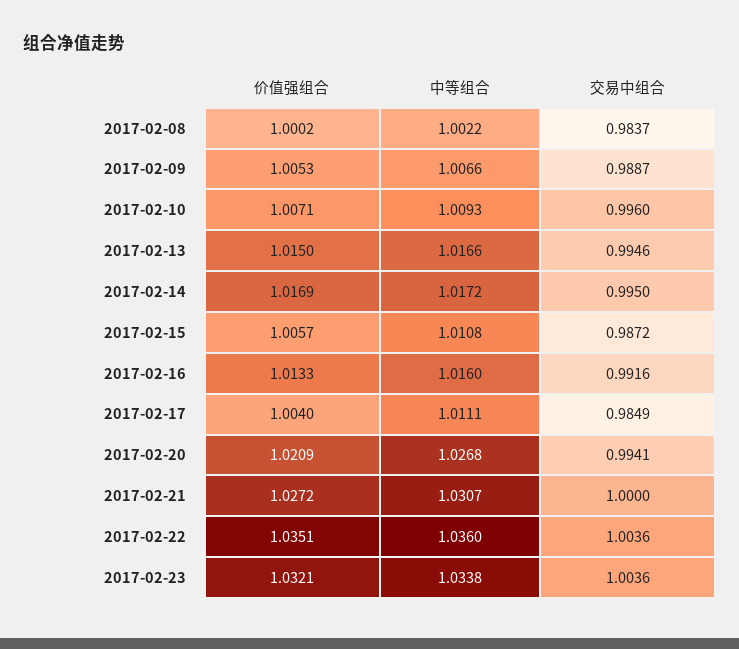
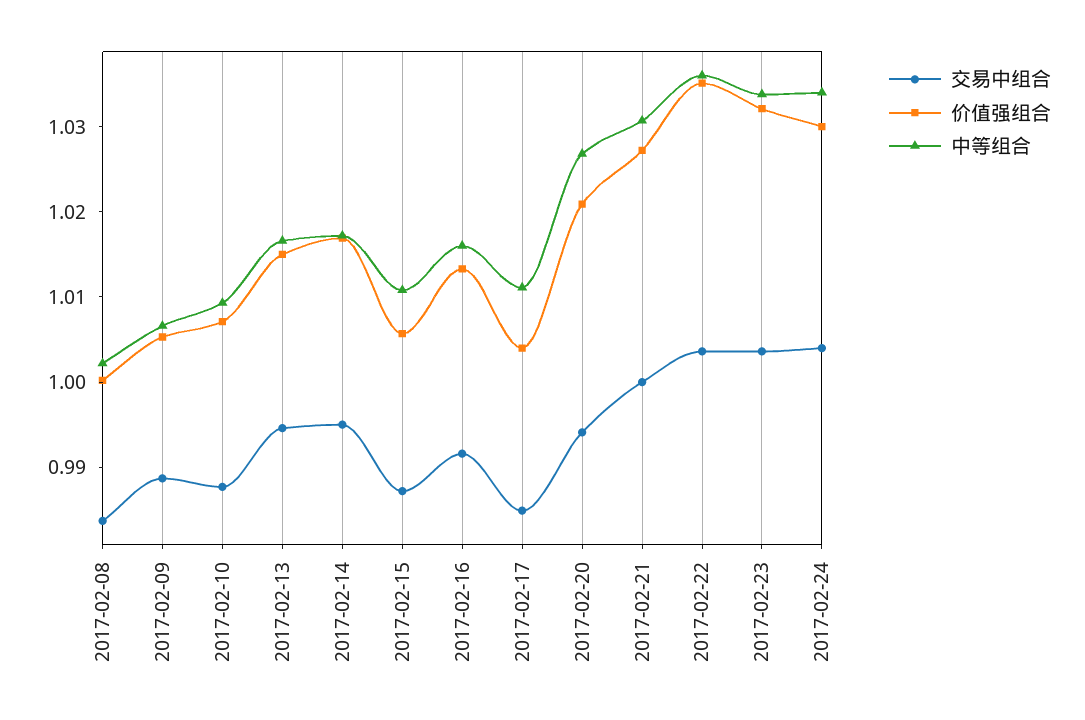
交易中组合, 2017-02-10: 0.996 -> 0.988
交易中组合, 2017-02-24: none -> 1.004
价值强组合, 2017-02-24: none -> 1.03
中等组合, 2017-02-24: none -> 1.034

